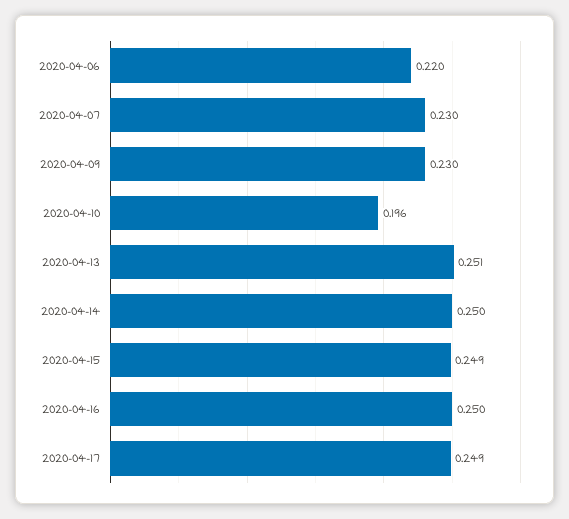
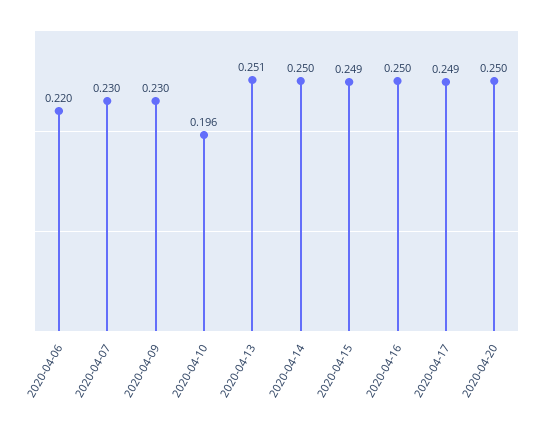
2020-04-20: none -> 0.25

